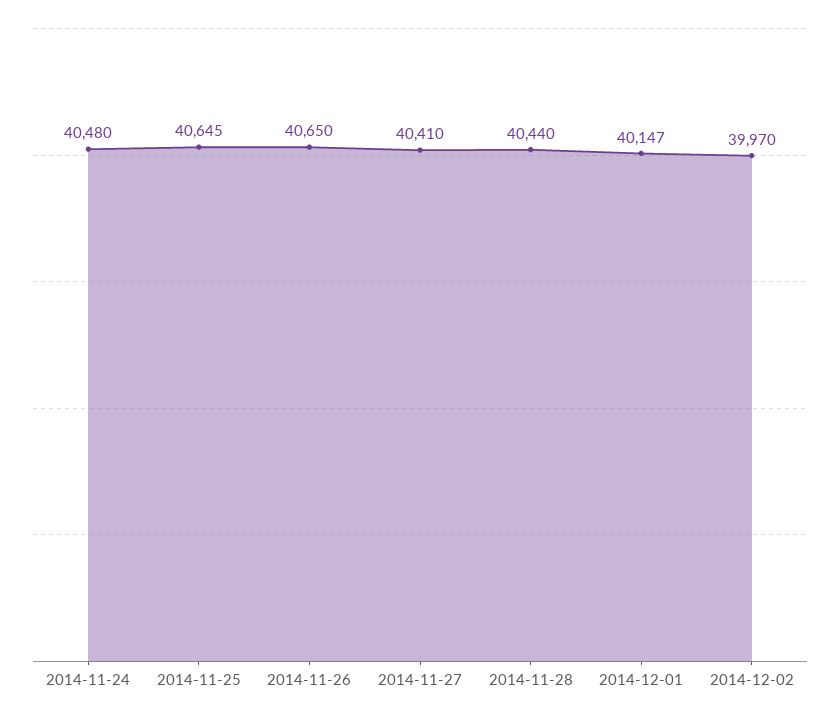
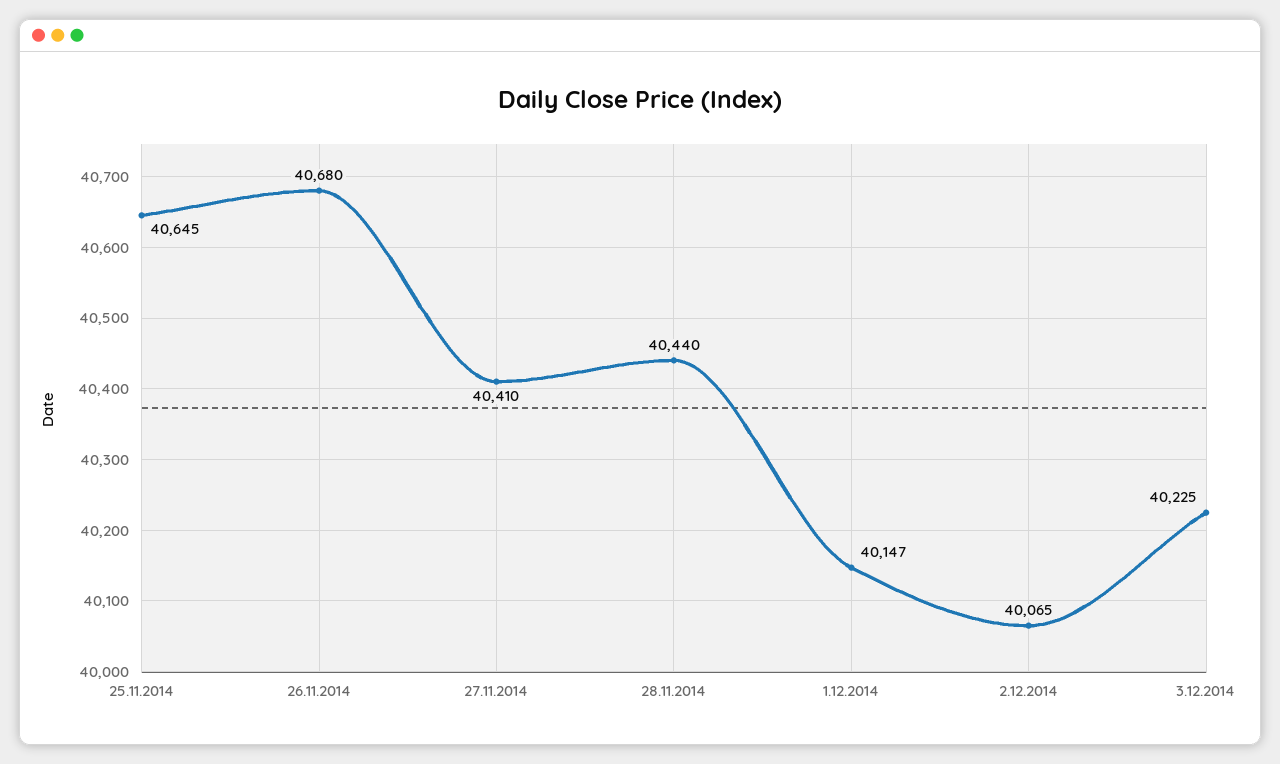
2014-11-24: 40480 -> none
2014-11-26: 40650 -> 40680
2014-12-02: 39970 -> 40065
3.12.2014: none -> 40225

